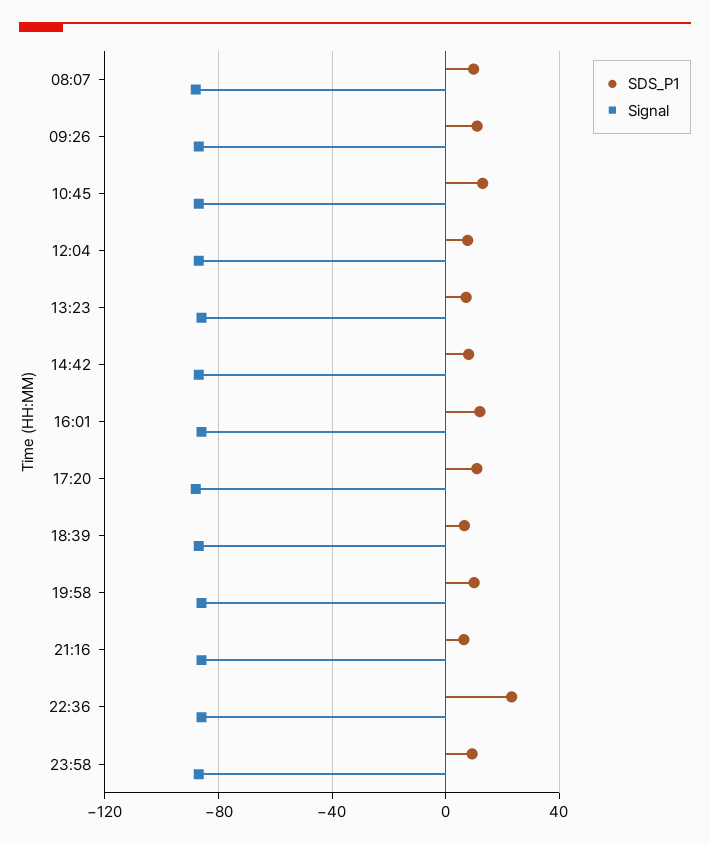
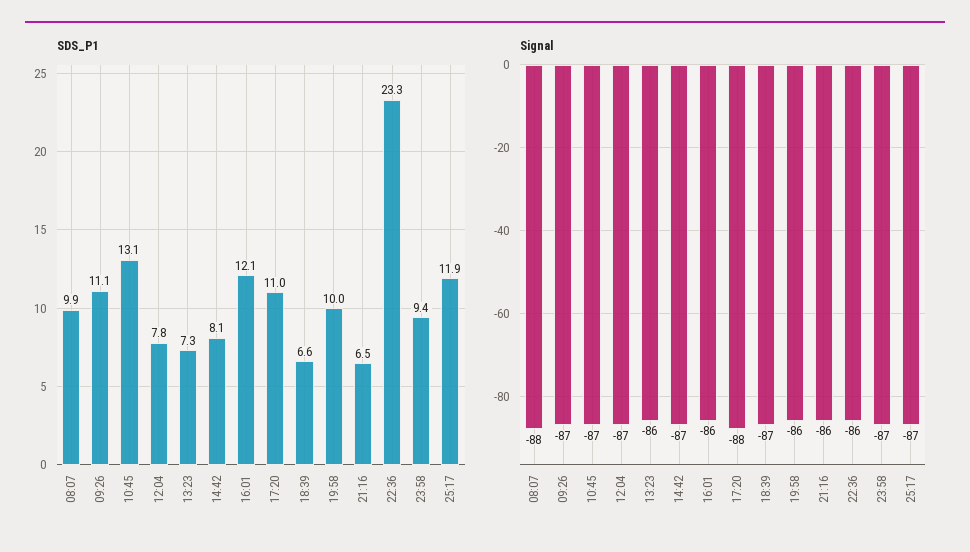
SDS_P1, 25:17: none -> 11.9
Signal, 25:17: none -> -87

